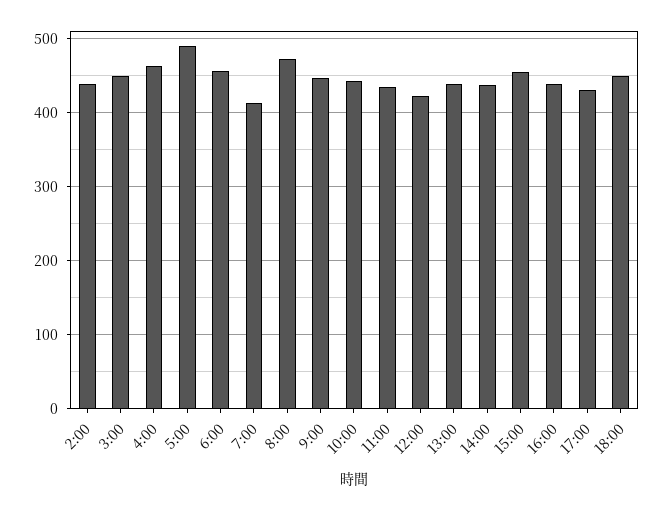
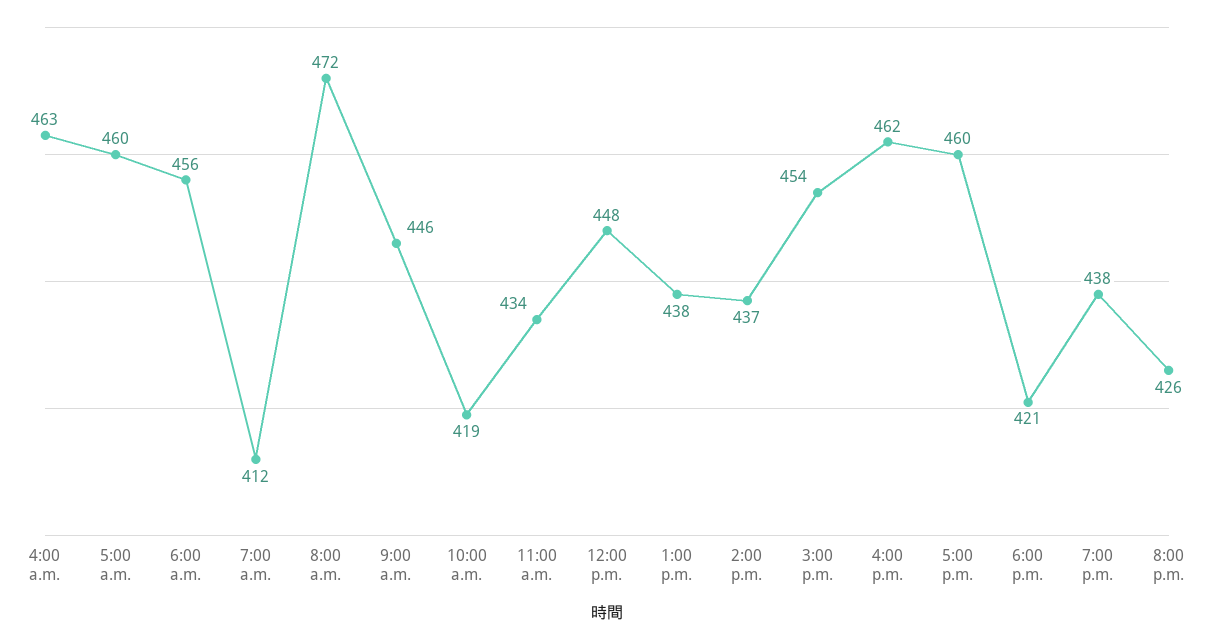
2:00: 440 -> none
3:00: 450 -> none
5:00: 490 -> 460
10:00: 440 -> 419
12:00: 420 -> 448
16:00: 440 -> 462
17:00: 430 -> 460
18:00: 450 -> 421
7:00 p.m.: none -> 438
8:00 p.m.: none -> 426

